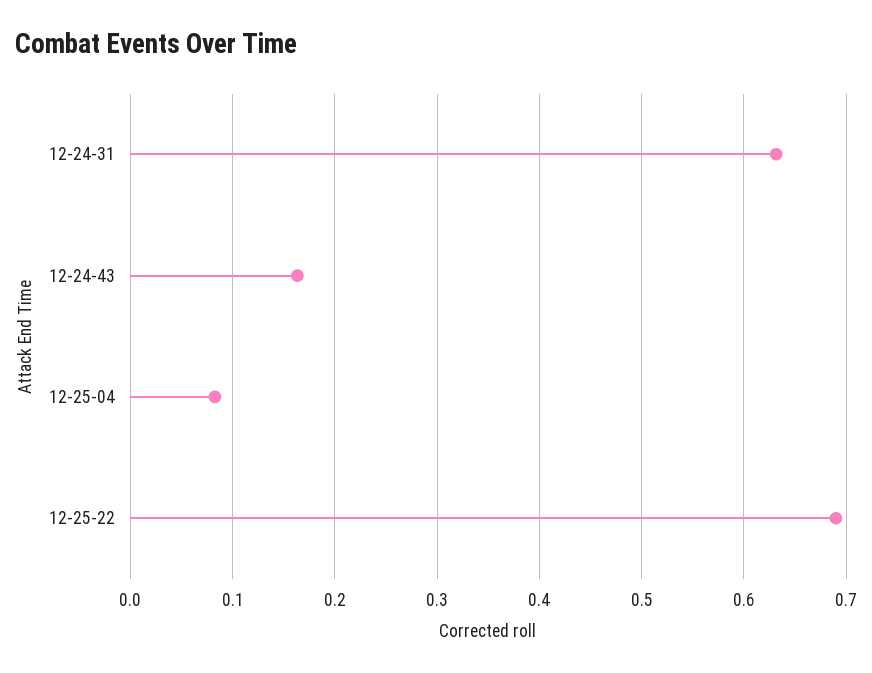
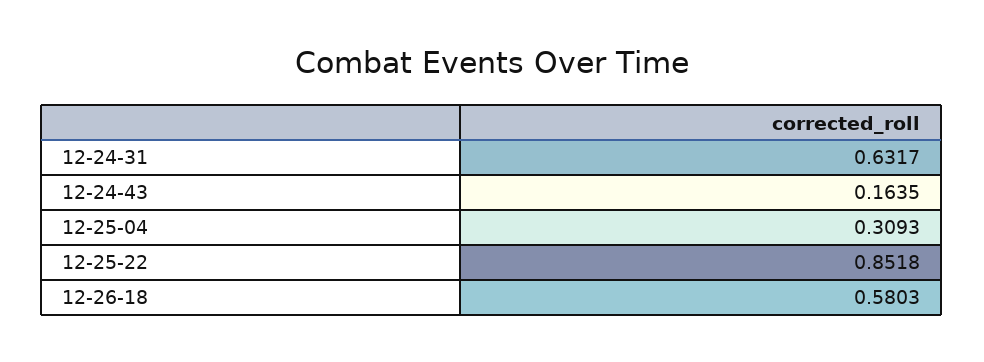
12-25-04: 0.08 -> 0.3093
12-25-22: 0.69 -> 0.8518
12-26-18: none -> 0.5803

